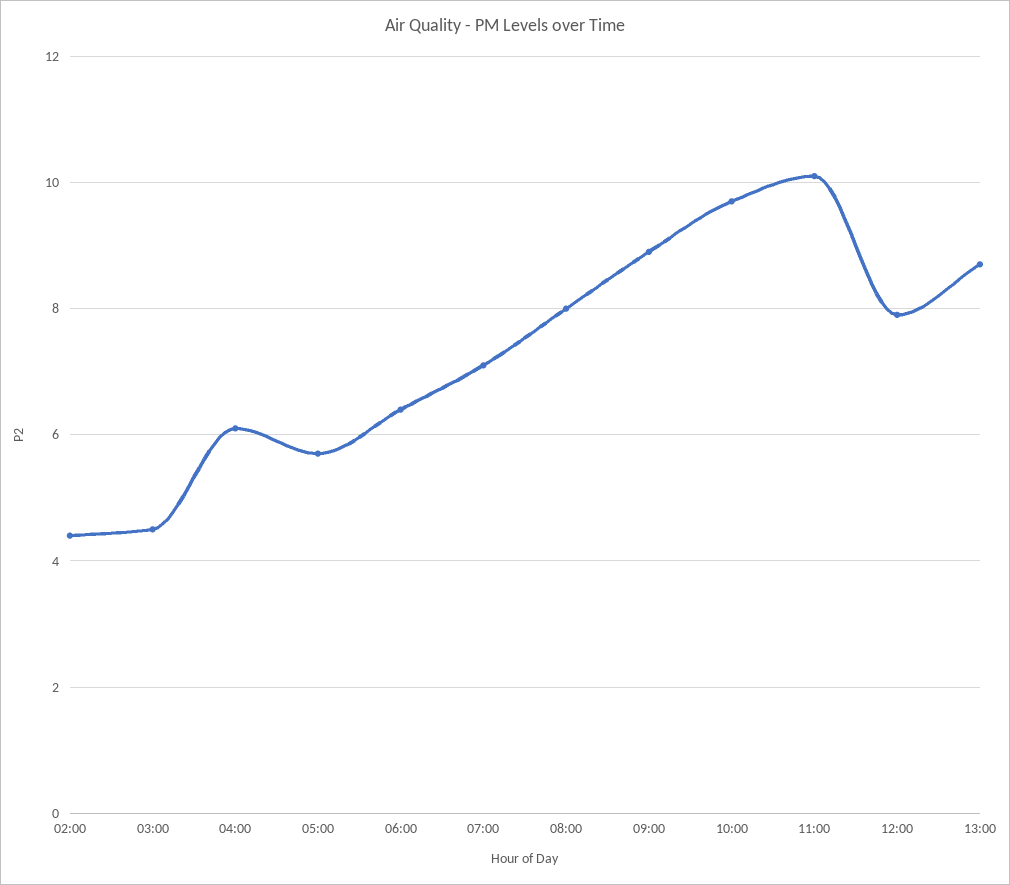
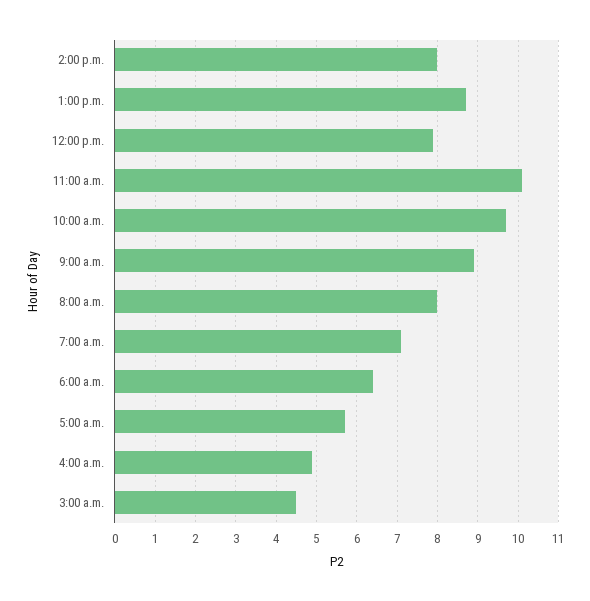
02:00: 4.5 -> none
04:00: 6 -> 5
2:00 p.m.: none -> 8

